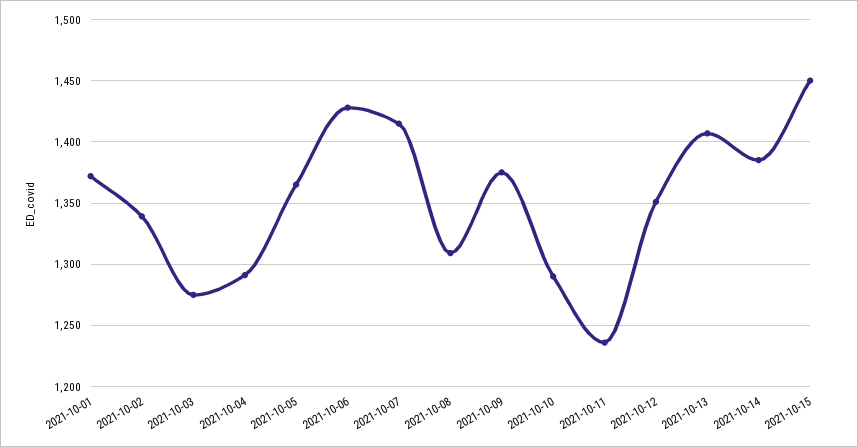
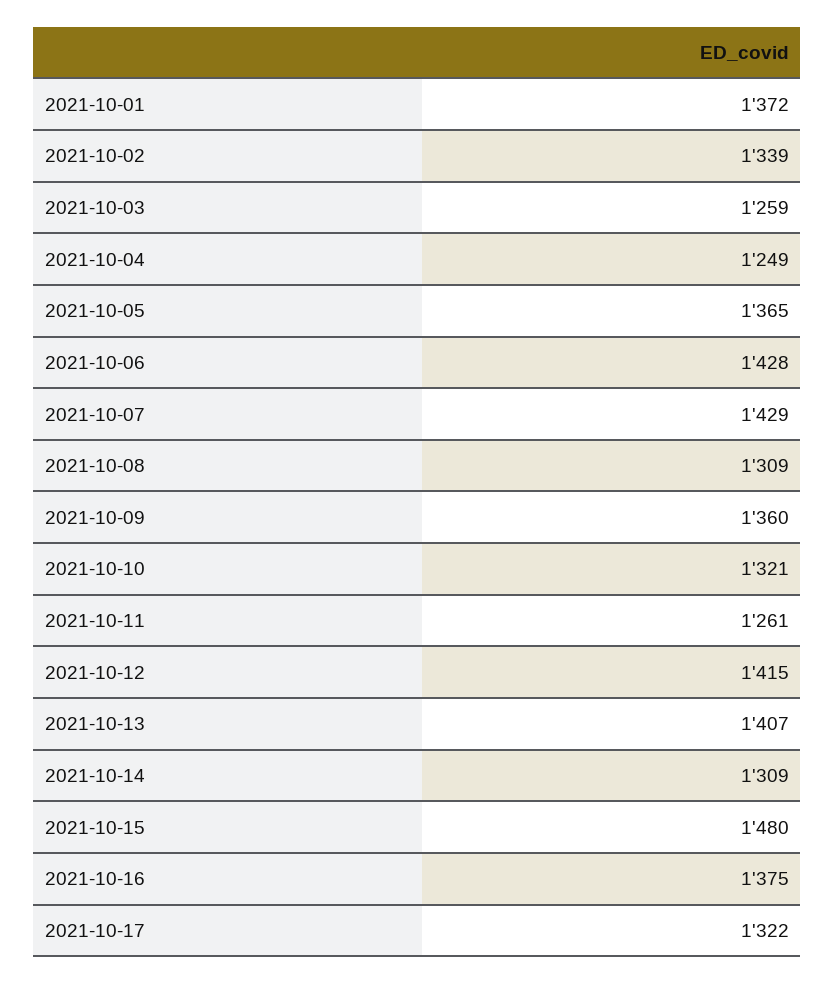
2021-10-03: 1275 -> 1259
2021-10-04: 1290 -> 1249
2021-10-07: 1415 -> 1429
2021-10-09: 1375 -> 1360
2021-10-10: 1290 -> 1321
2021-10-11: 1235 -> 1261
2021-10-12: 1350 -> 1415
2021-10-14: 1385 -> 1309
2021-10-15: 1450 -> 1480
2021-10-16: none -> 1375
2021-10-17: none -> 1322

